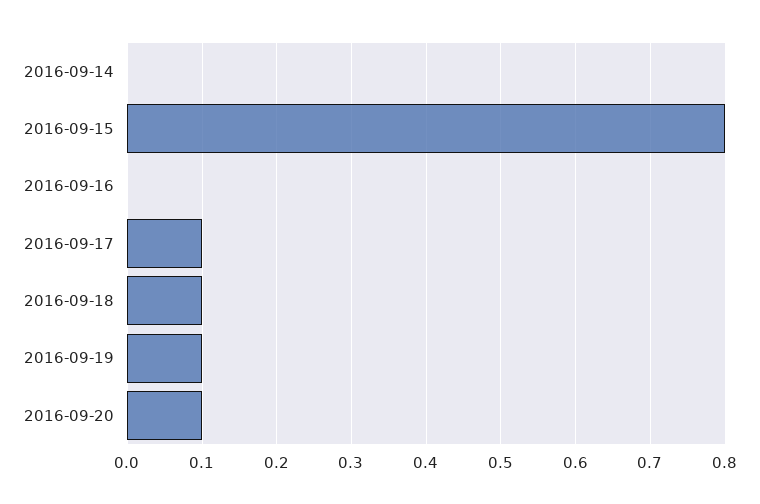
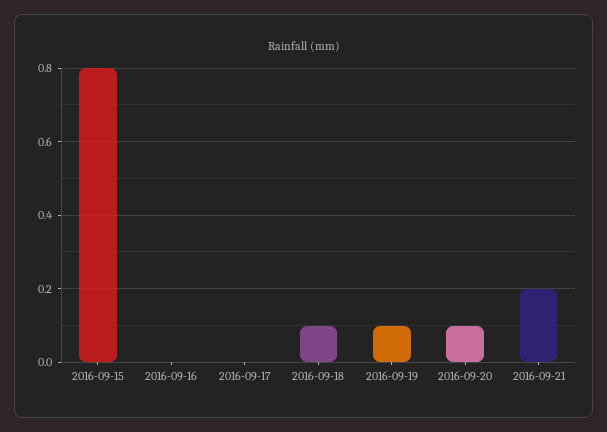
2016-09-14: 0 -> none
2016-09-17: 0.1 -> 0
2016-09-21: none -> 0.2

